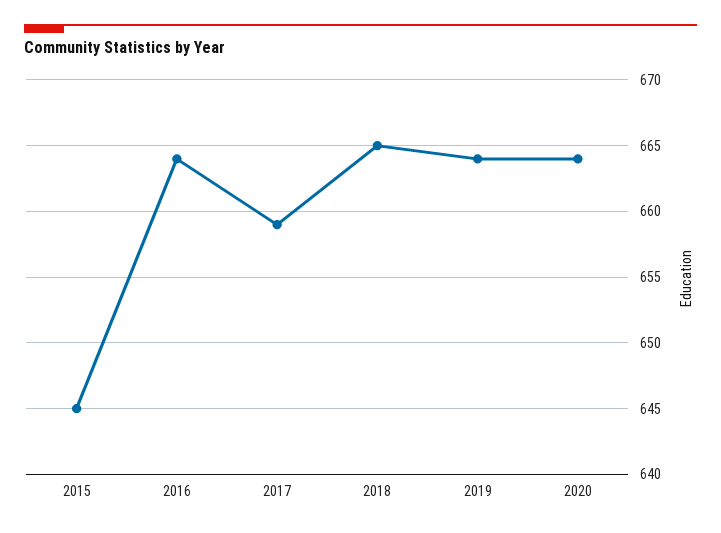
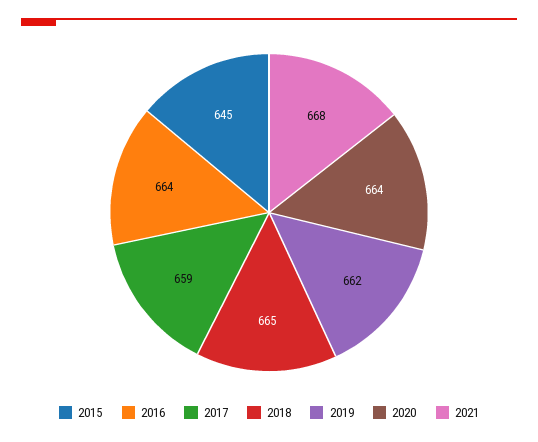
2019: 664 -> 662
2021: none -> 668

